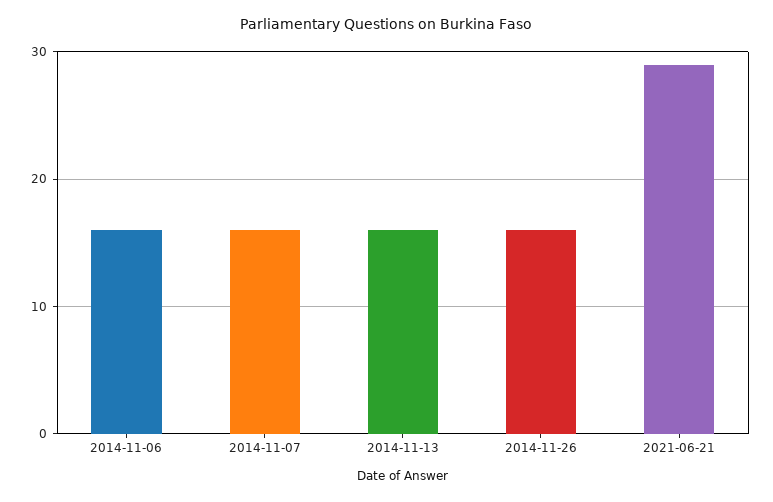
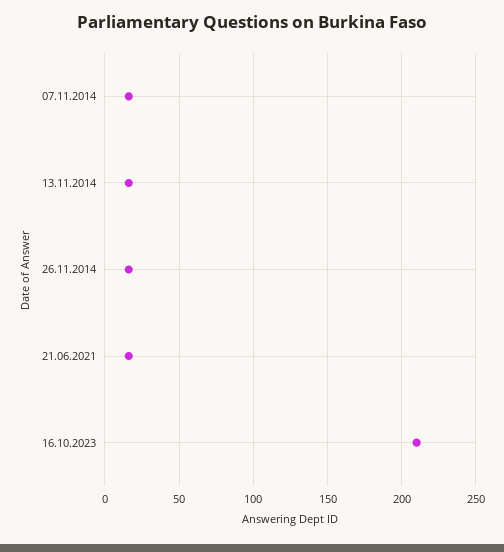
2014-11-06: 16 -> none
2021-06-21: 29 -> 15
16.10.2023: none -> 210

